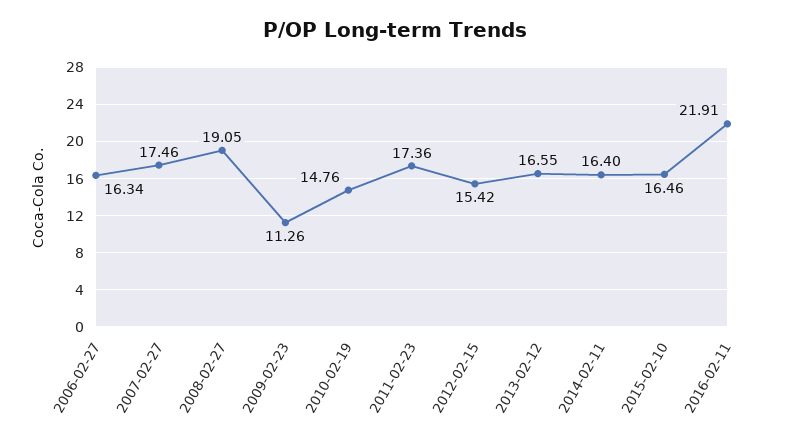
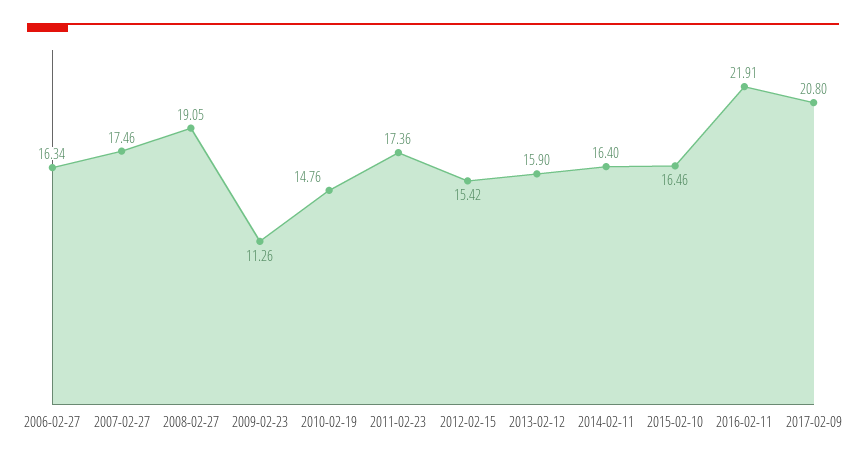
2013-02-12: 16.55 -> 15.9
2017-02-09: none -> 20.8

